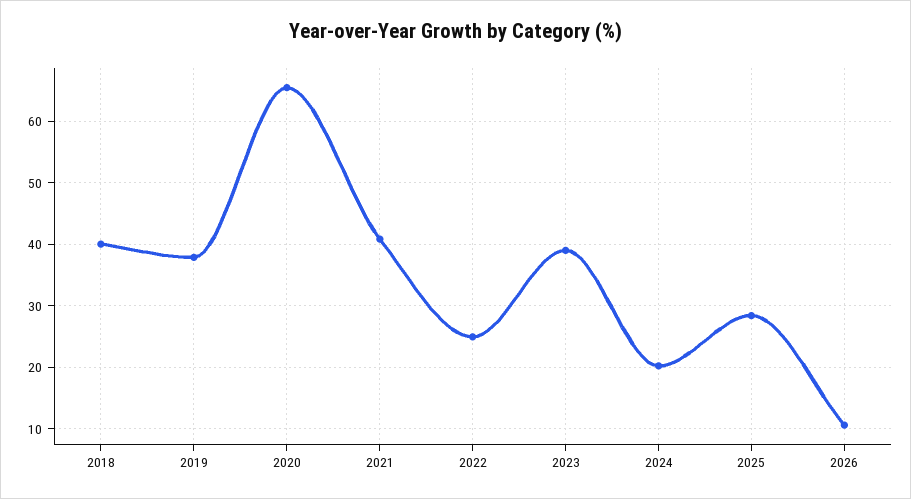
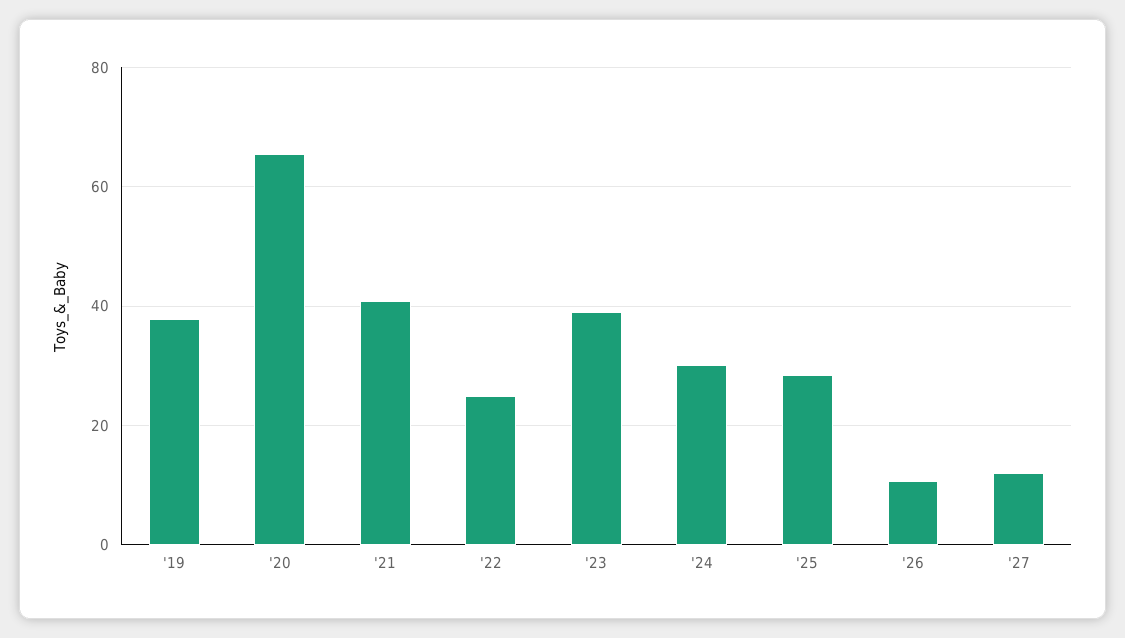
2018: 40 -> none
2024: 20 -> 30
'27: none -> 12

